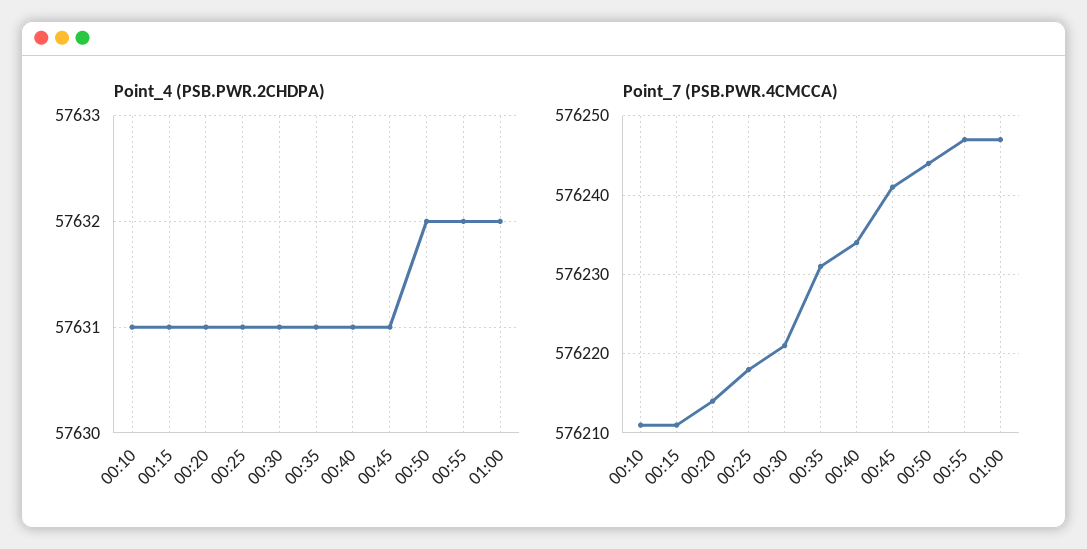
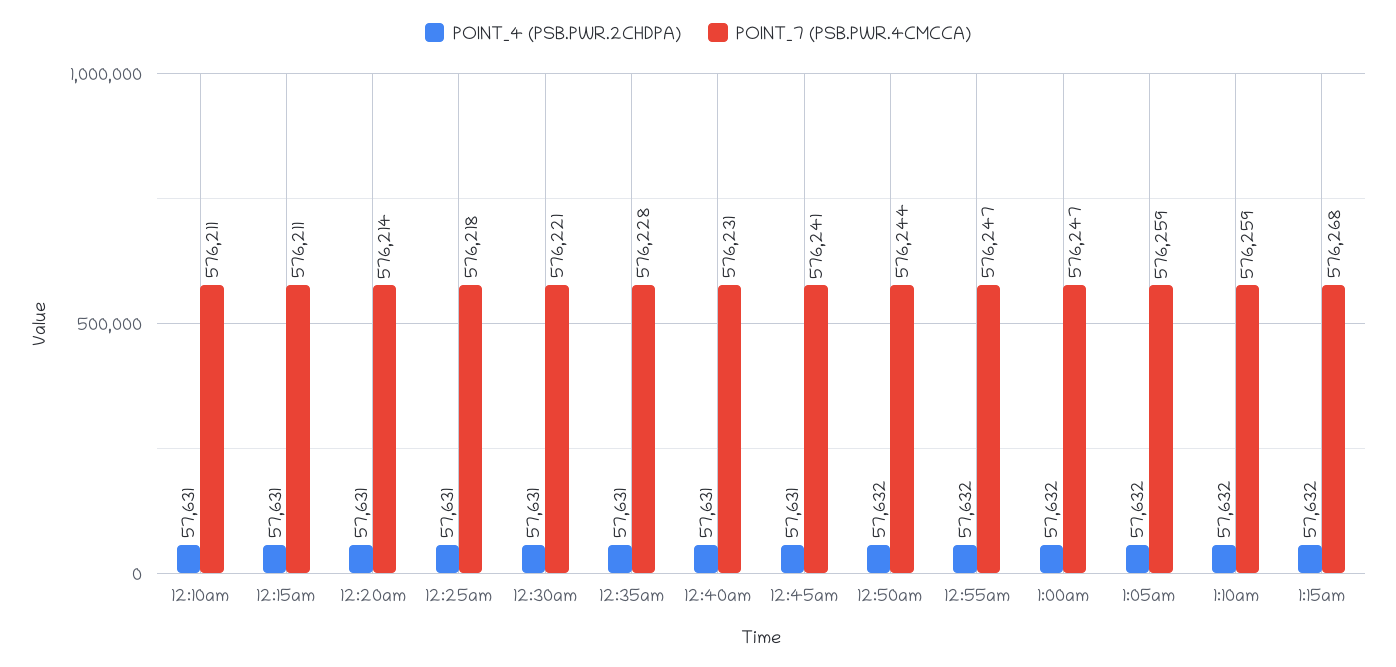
Point_7 (PSB.PWR.4CMCCA), 00:35: 576231 -> 576228
Point_7 (PSB.PWR.4CMCCA), 00:40: 576234 -> 576231
Point_4 (PSB.PWR.2CHDPA), 1:05am: none -> 57632
Point_7 (PSB.PWR.4CMCCA), 1:05am: none -> 576259
Point_4 (PSB.PWR.2CHDPA), 1:10am: none -> 57632
Point_7 (PSB.PWR.4CMCCA), 1:10am: none -> 576259
Point_4 (PSB.PWR.2CHDPA), 1:15am: none -> 57632
Point_7 (PSB.PWR.4CMCCA), 1:15am: none -> 576268

